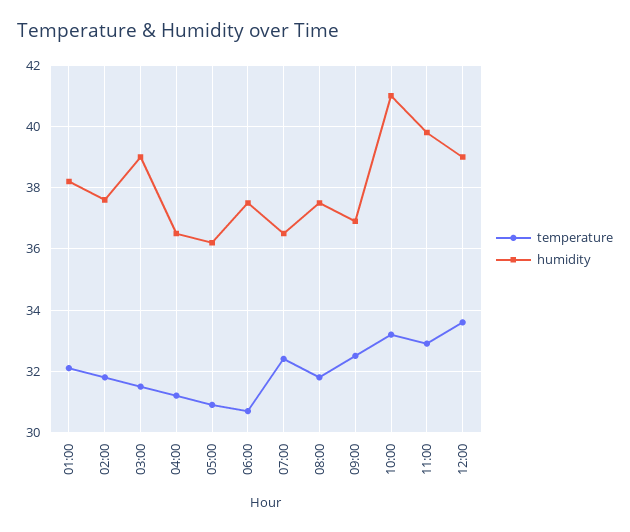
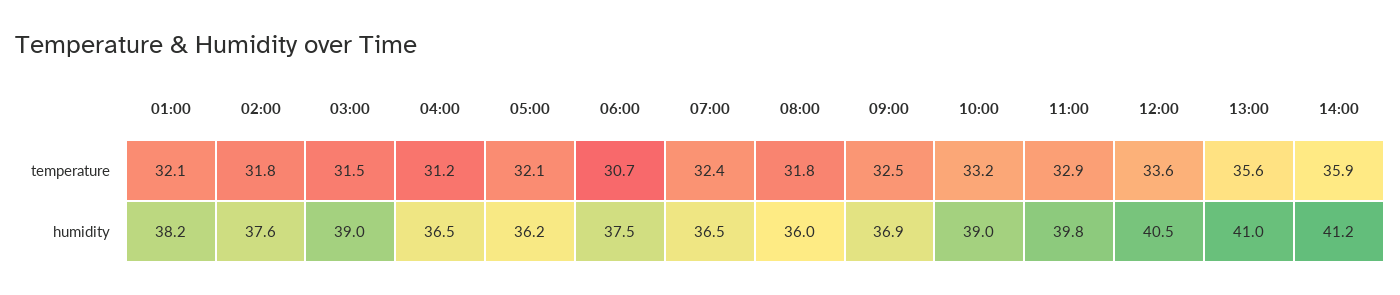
temperature, 05:00: 31 -> 32.1
humidity, 08:00: 37.5 -> 36
humidity, 10:00: 41 -> 39
humidity, 12:00: 39 -> 40.5
temperature, 13:00: none -> 35.6
temperature, 14:00: none -> 35.9
humidity, 13:00: none -> 41
humidity, 14:00: none -> 41.2

